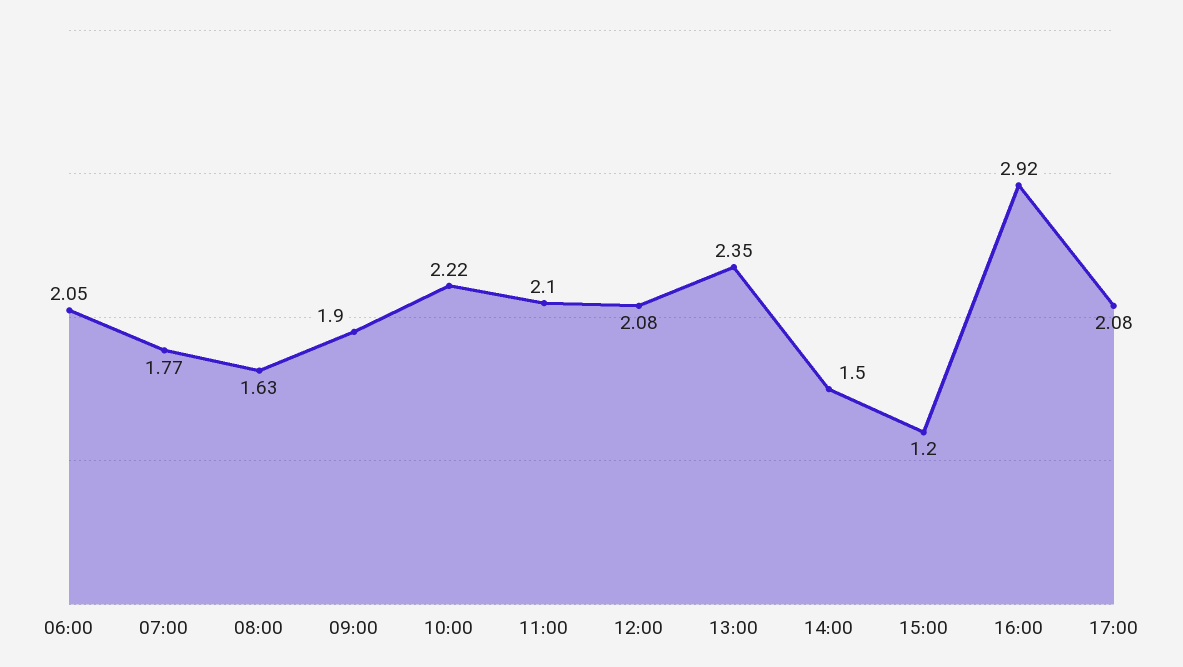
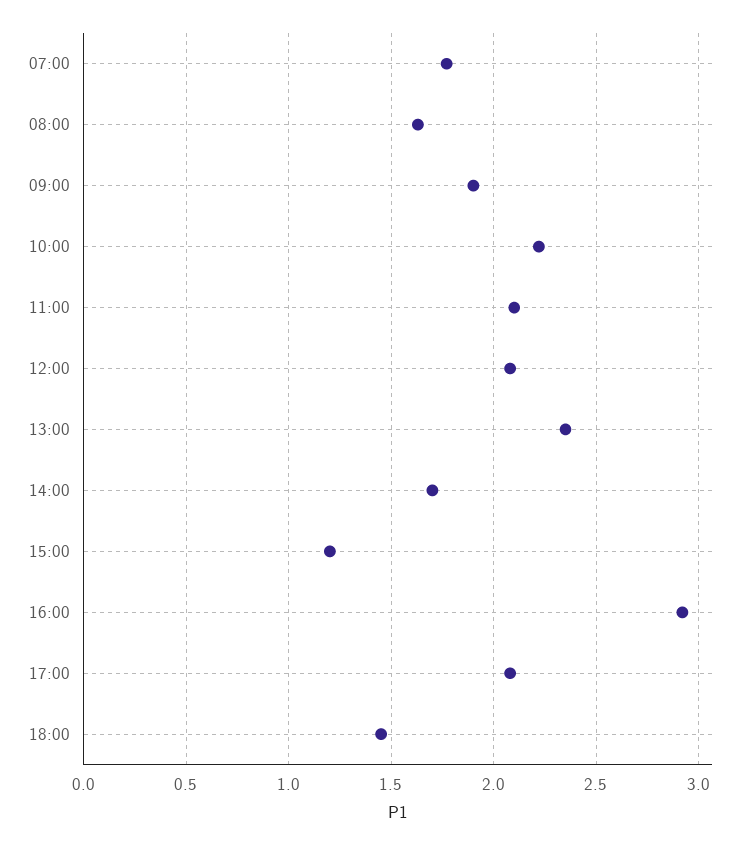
06:00: 2.05 -> none
14:00: 1.5 -> 1.7
18:00: none -> 1.45

